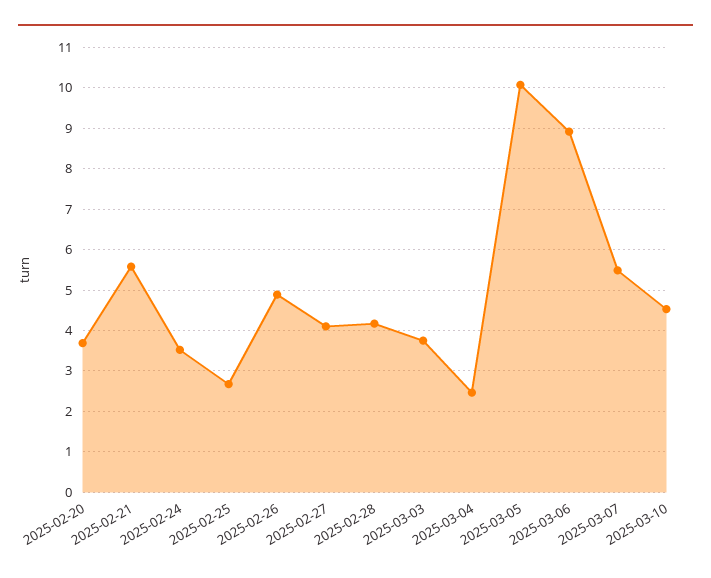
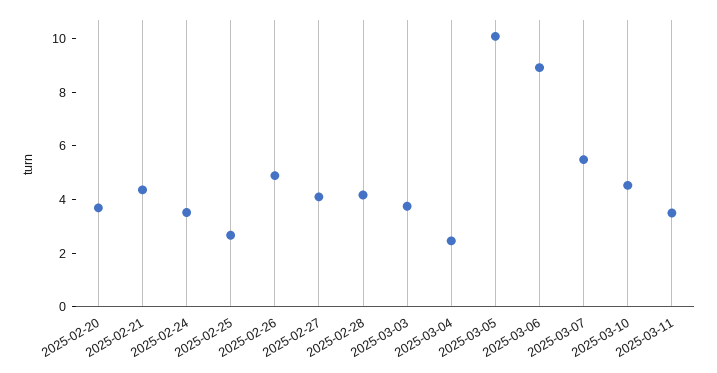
2025-02-21: 5.6 -> 4.5
2025-03-11: none -> 3.5

